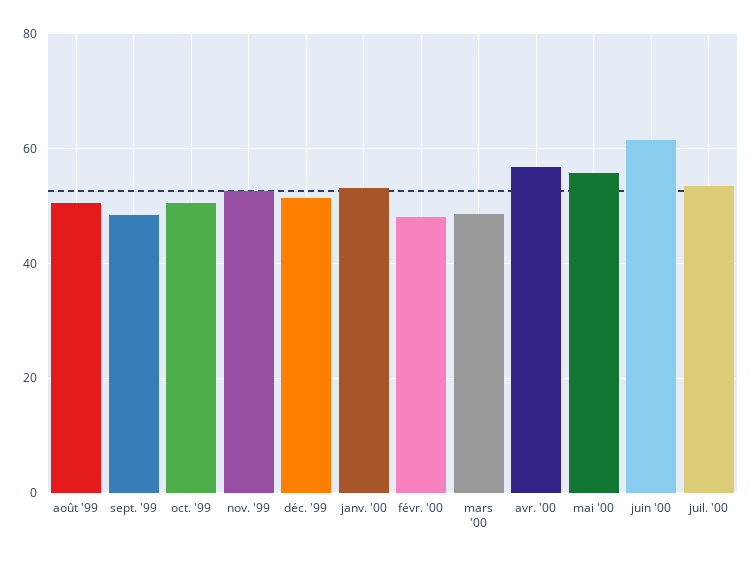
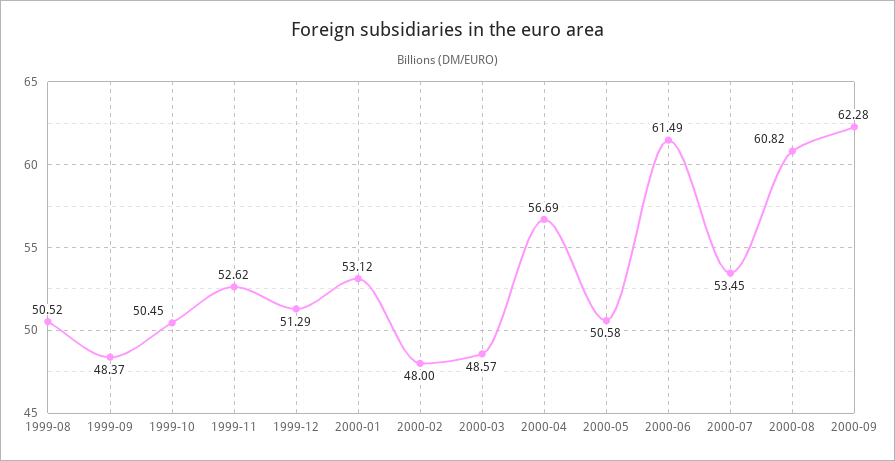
mai '00: 56 -> 50.58
2000-08: none -> 60.82
2000-09: none -> 62.28

